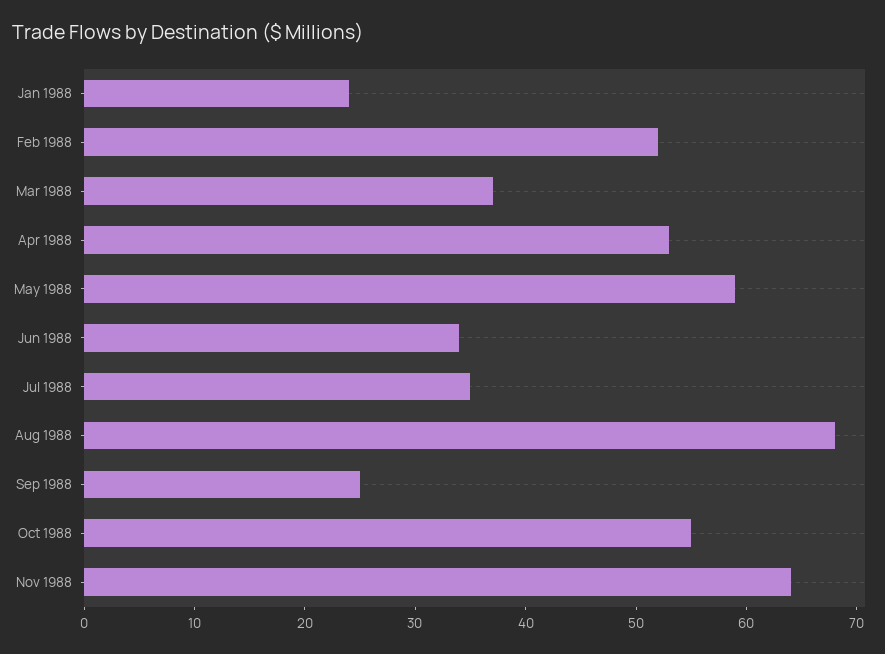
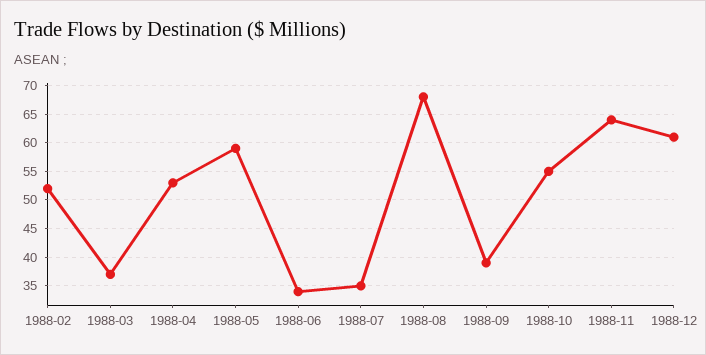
Jan 1988: 24 -> none
Sep 1988: 25 -> 40
1988-12: none -> 60

